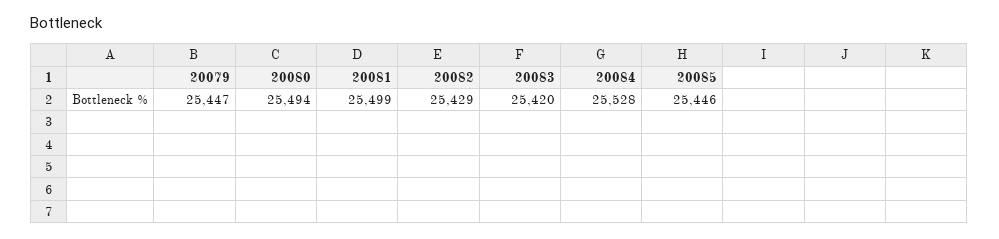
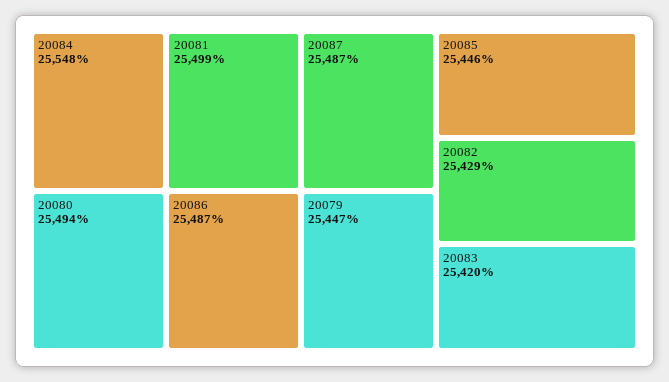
20084: 25528 -> 25548
20086: none -> 25487
20087: none -> 25487

